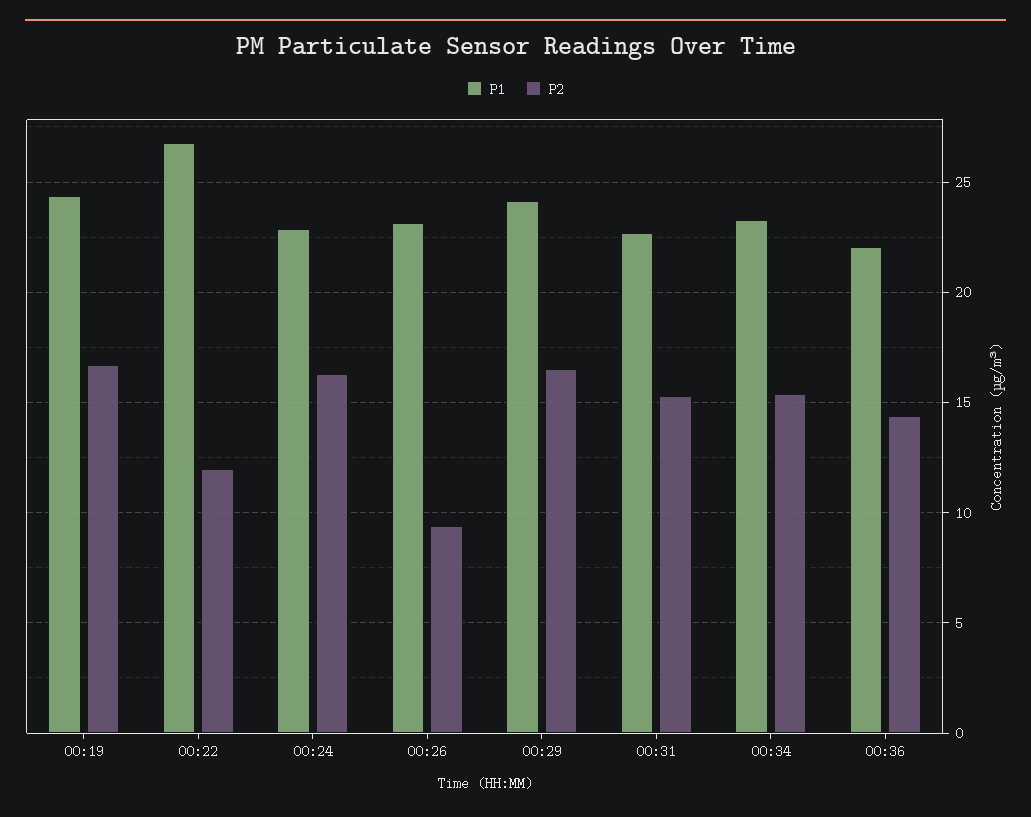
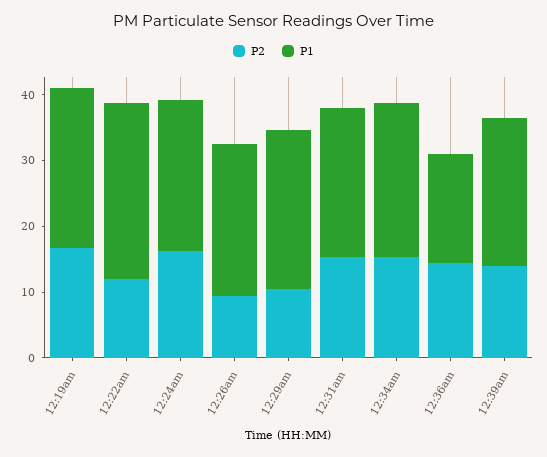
P2, 00:29: 16.5 -> 10
P1, 00:36: 22 -> 16
P2, 12:39am: none -> 14
P1, 12:39am: none -> 22

